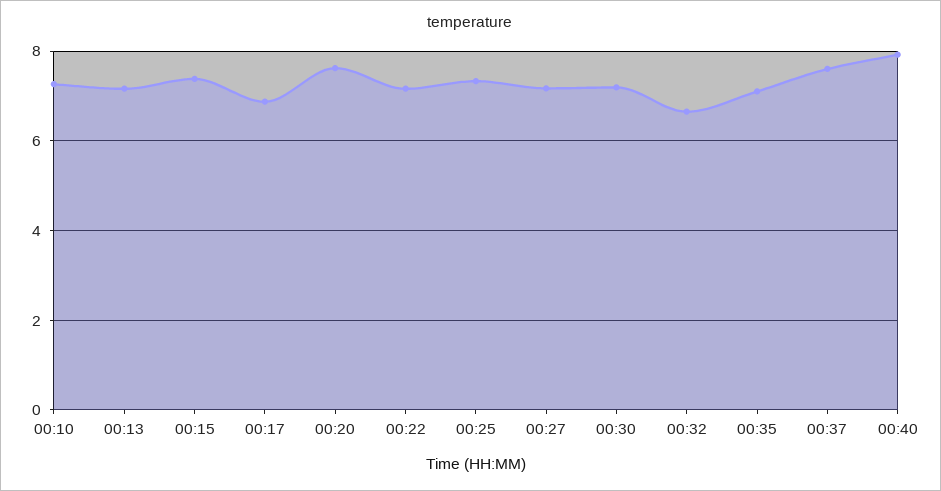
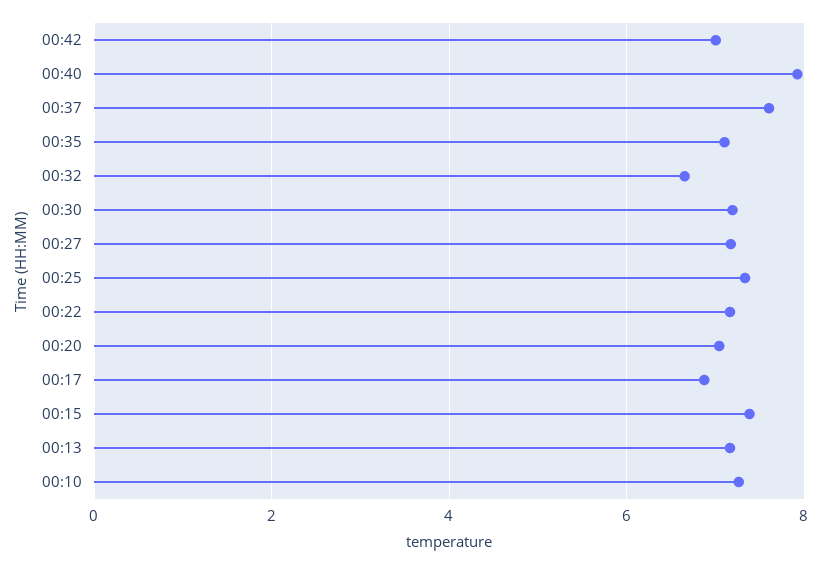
00:20: 7.6 -> 7
00:42: none -> 7

